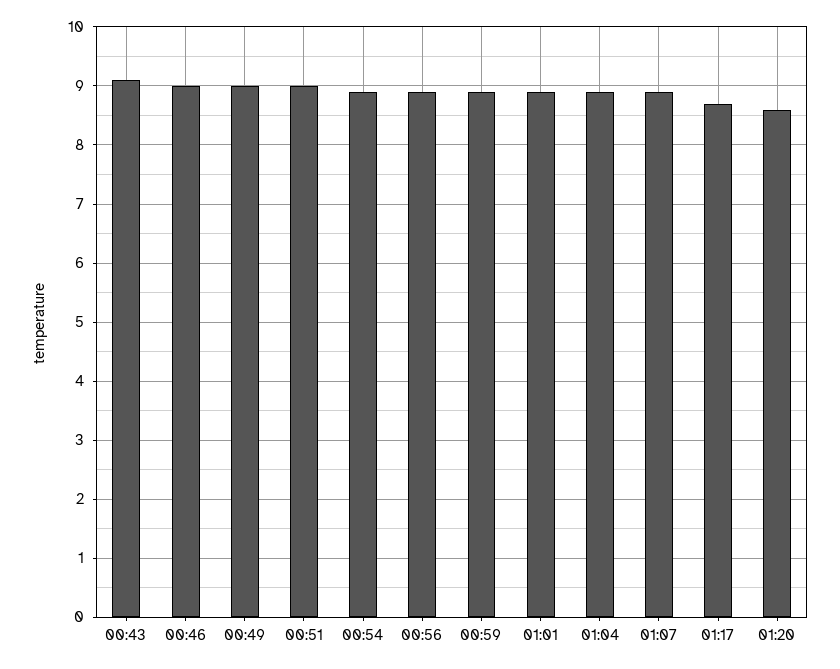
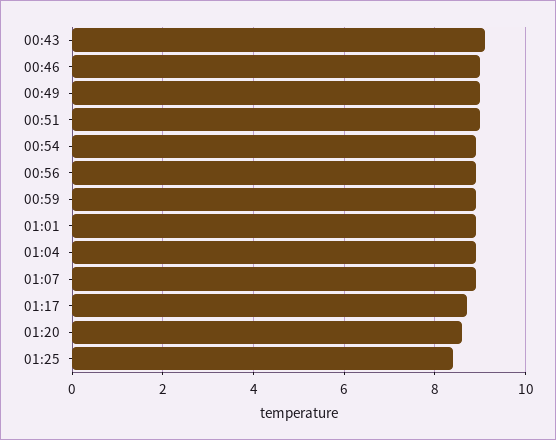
01:25: none -> 8.5

